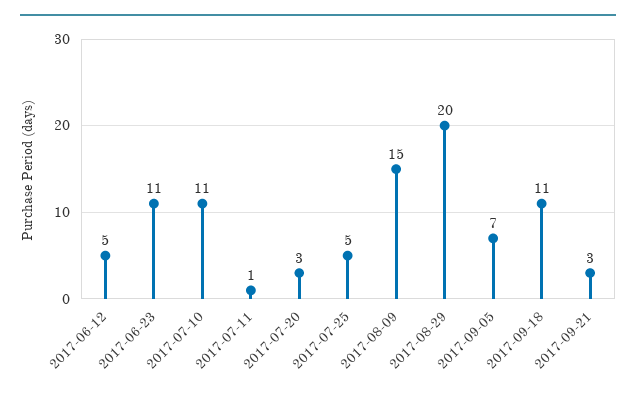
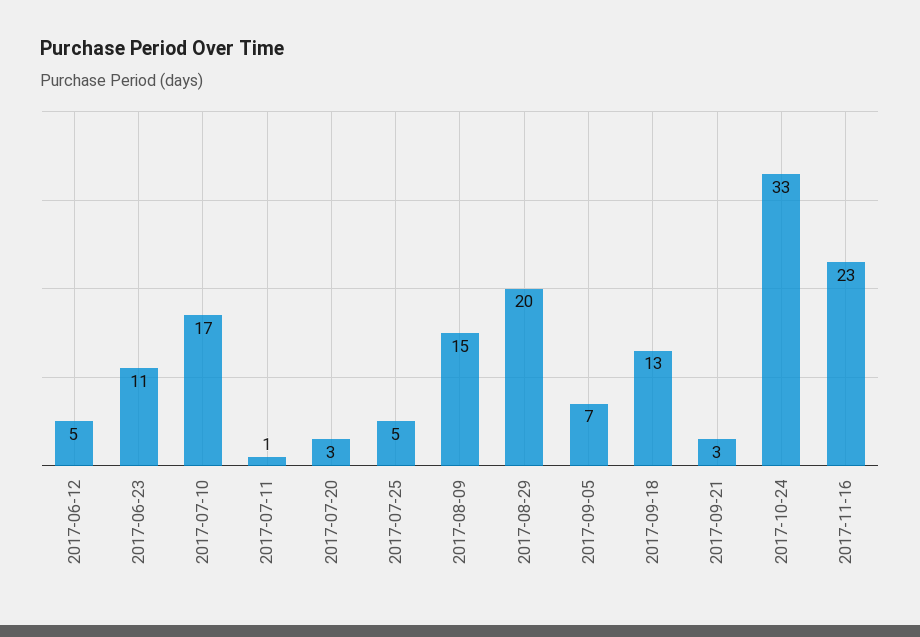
2017-07-10: 11 -> 17
2017-09-18: 11 -> 13
2017-10-24: none -> 33
2017-11-16: none -> 23

